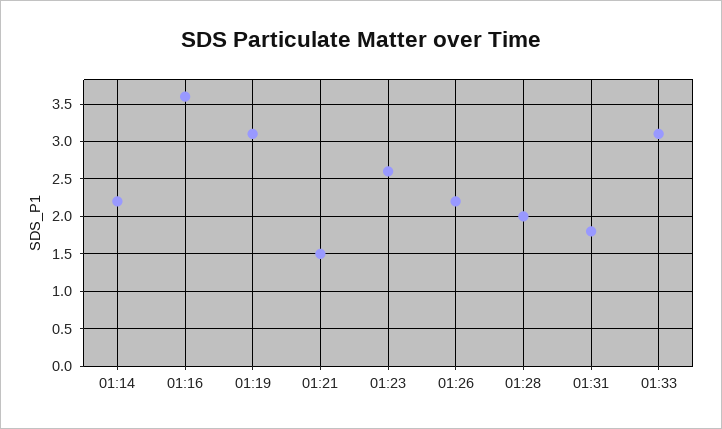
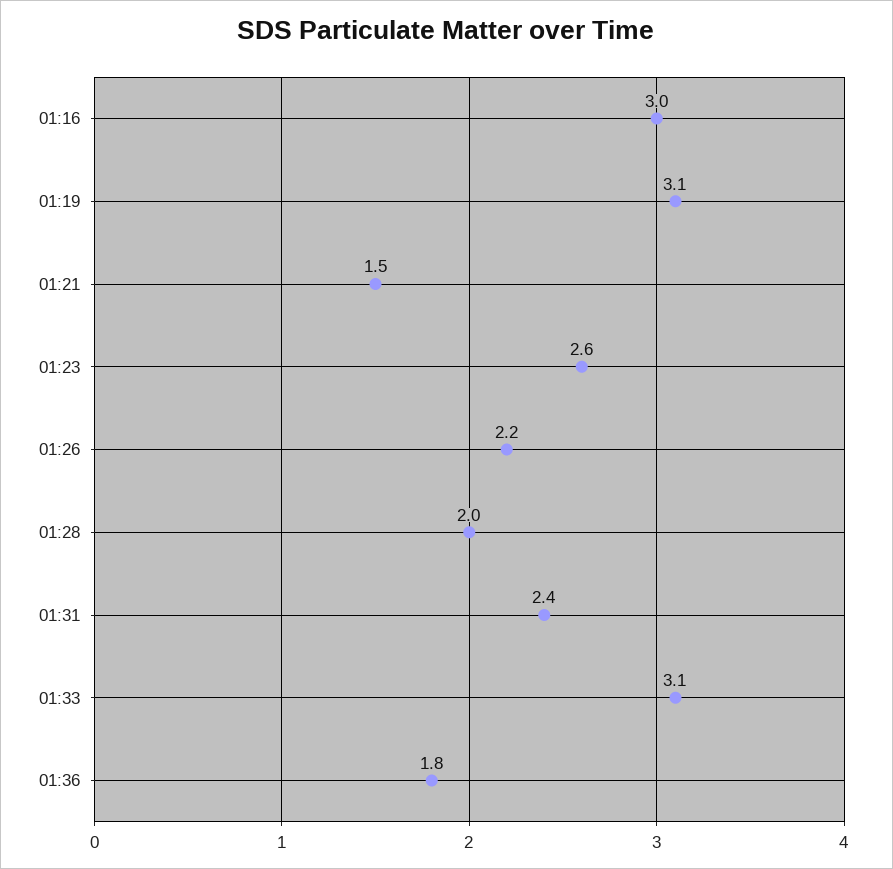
01:14: 2.2 -> none
01:16: 3.6 -> 3
01:31: 1.8 -> 2.4
01:36: none -> 1.8

